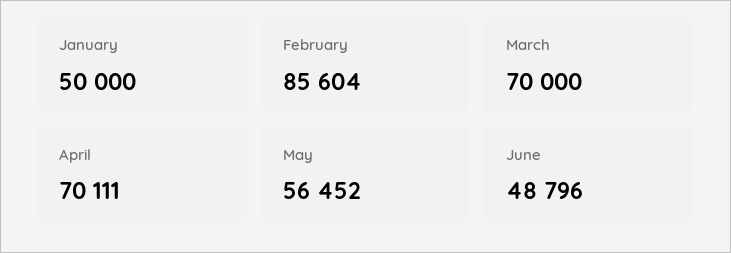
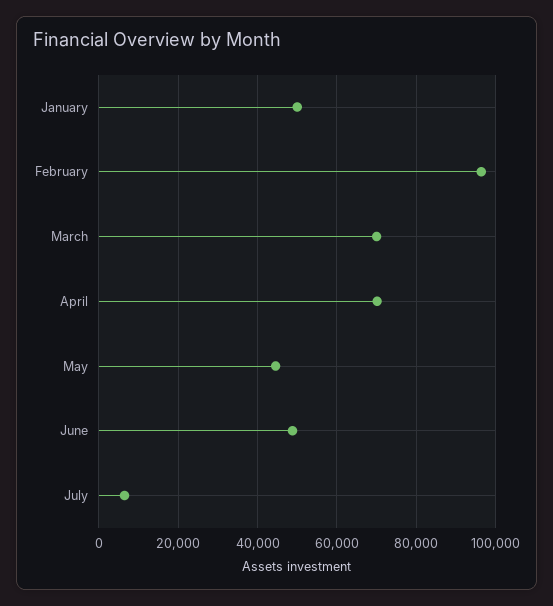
February: 85604 -> 96000
May: 56452 -> 44000
July: none -> 6000

